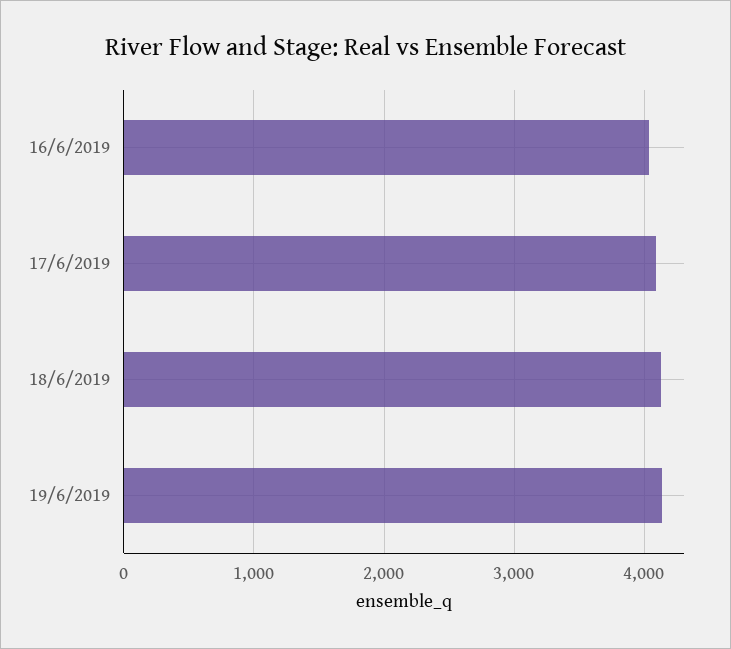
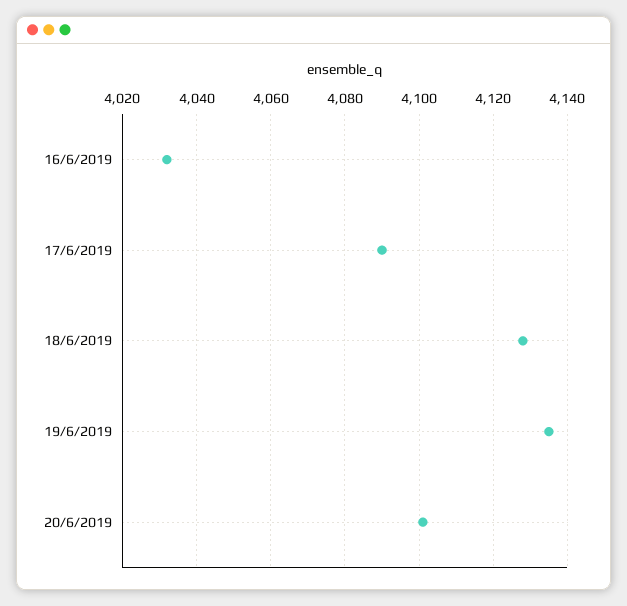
20/6/2019: none -> 4100

